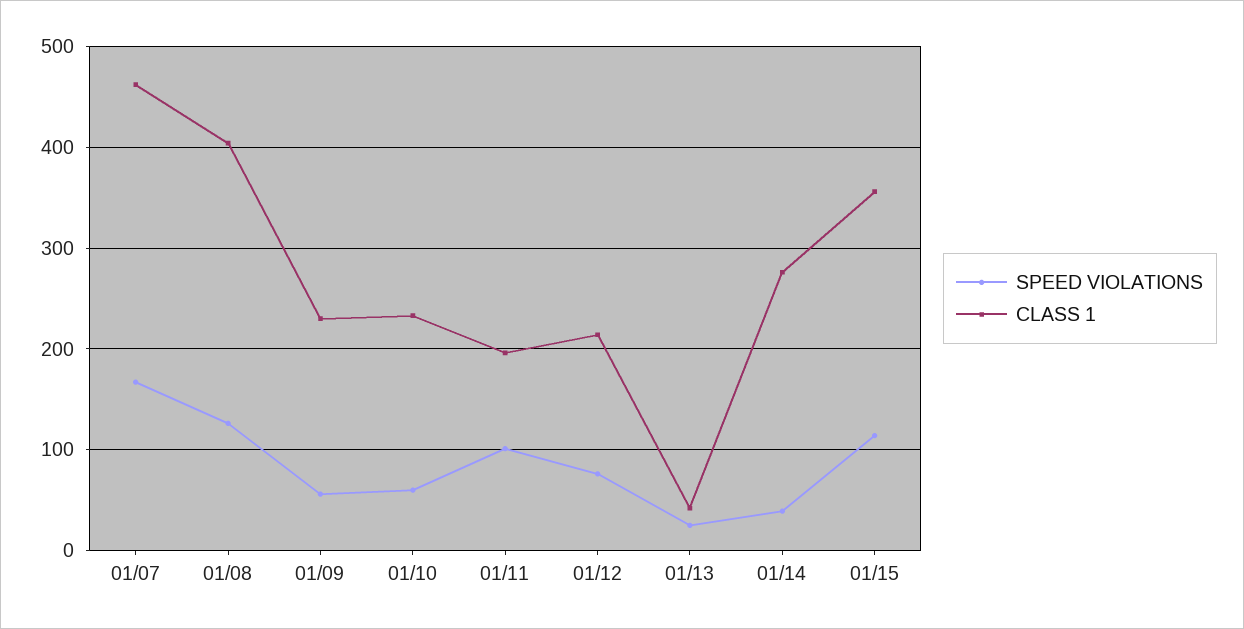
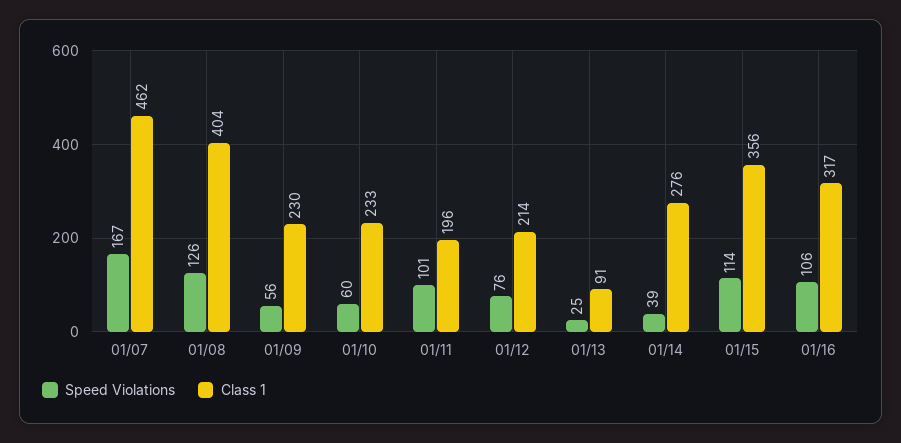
CLASS 1, 01/13: 40 -> 91
SPEED VIOLATIONS, 01/16: none -> 106
CLASS 1, 01/16: none -> 317

